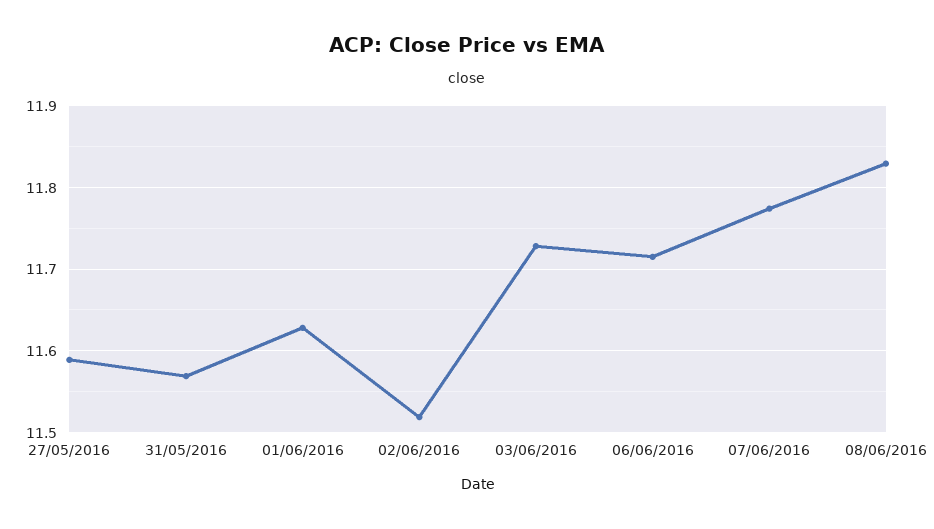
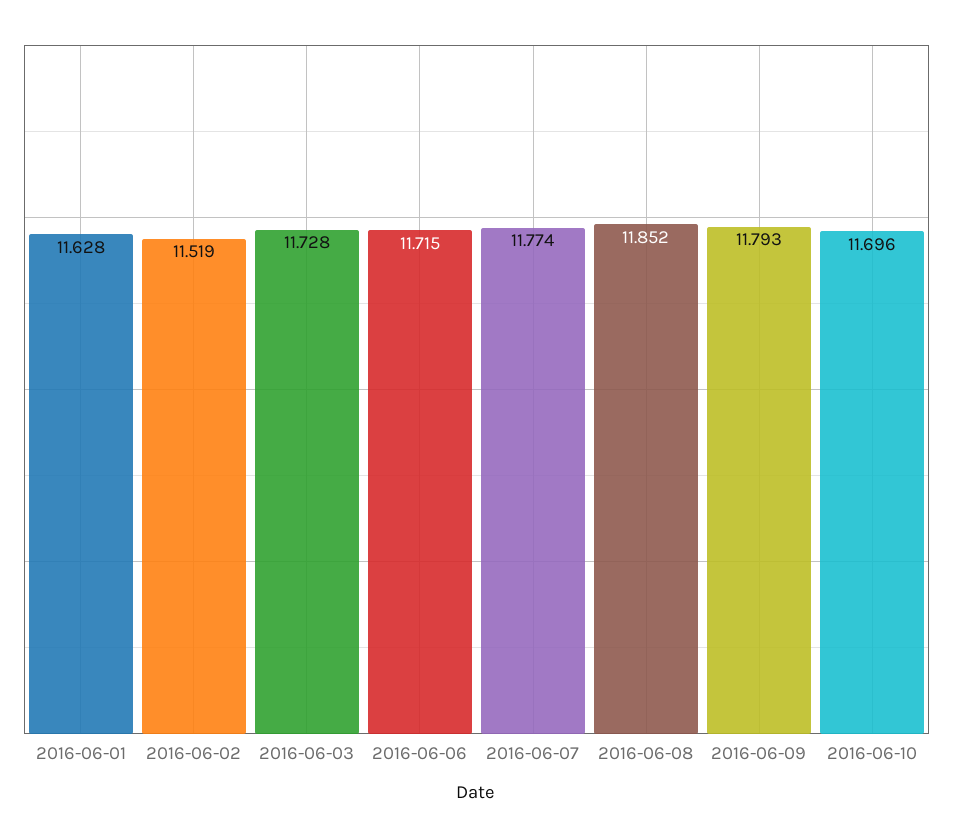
27/05/2016: 11.59 -> none
31/05/2016: 11.57 -> none
08/06/2016: 11.83 -> 11.852
2016-06-09: none -> 11.793
2016-06-10: none -> 11.696

